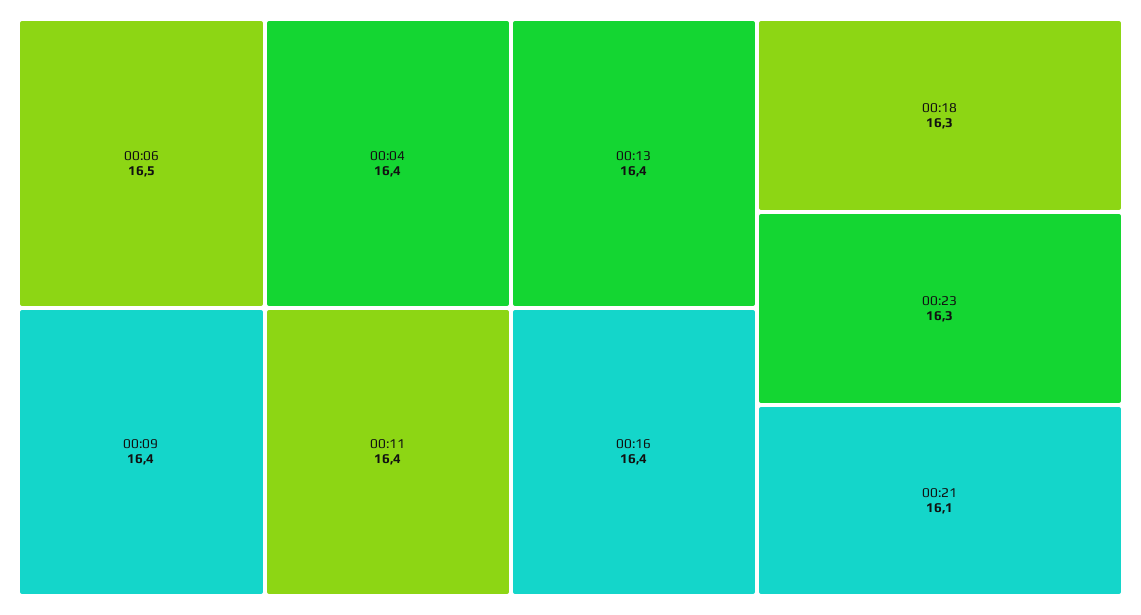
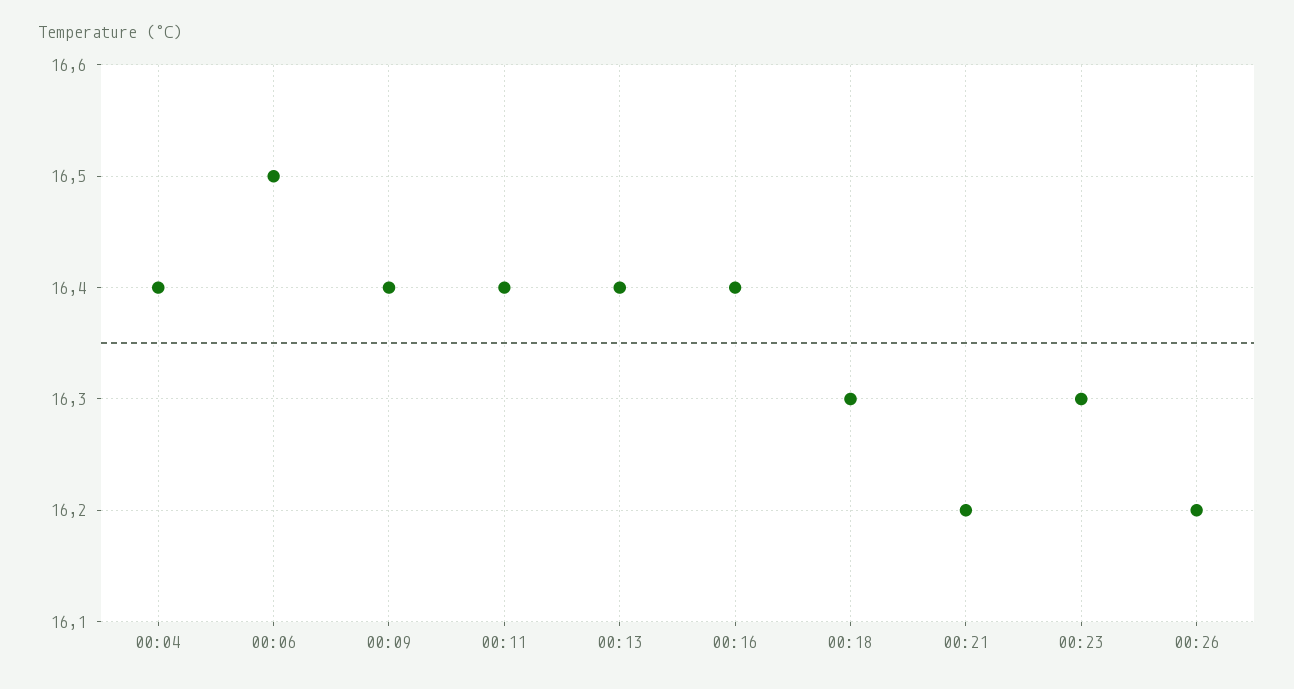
00:21: 16.1 -> 16.2
00:26: none -> 16.2

